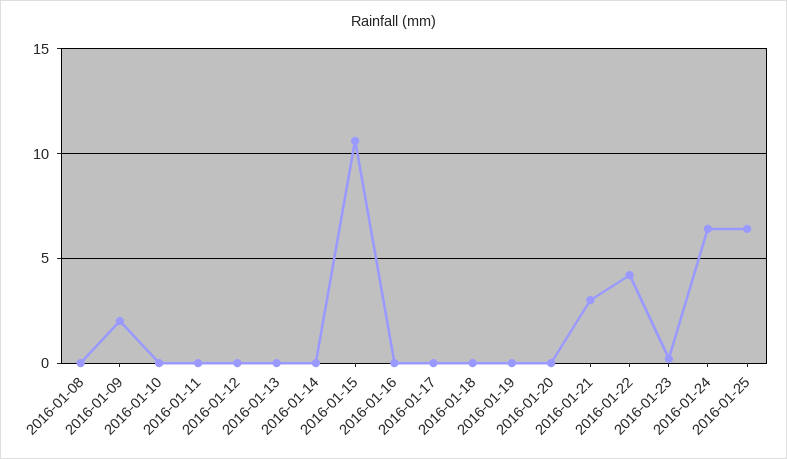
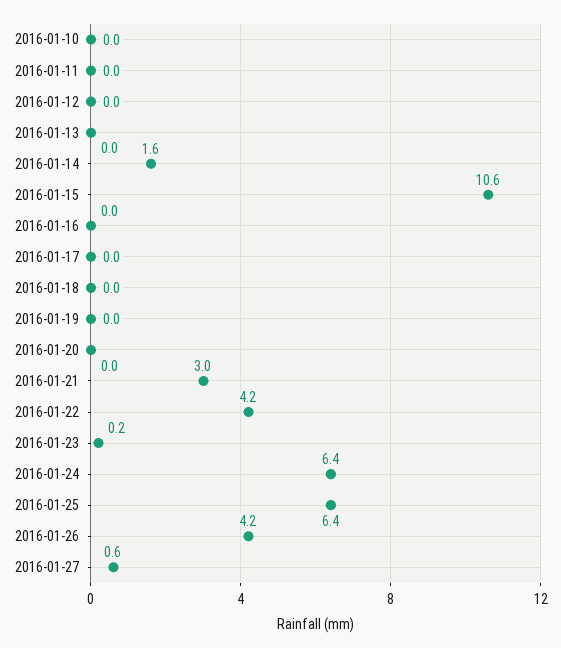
2016-01-08: 0 -> none
2016-01-09: 2 -> none
2016-01-14: 0 -> 1.6
2016-01-26: none -> 4.2
2016-01-27: none -> 0.6

